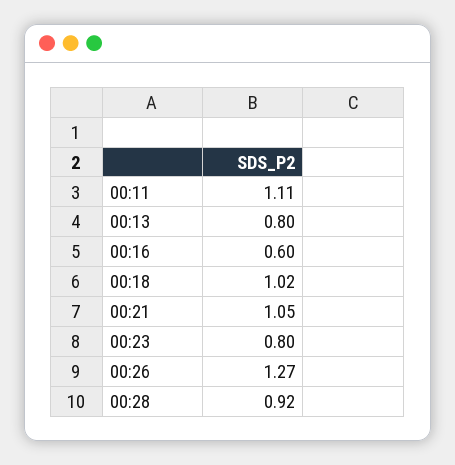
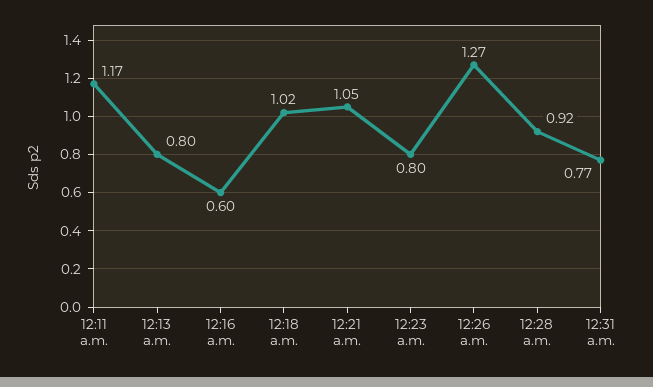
00:11: 1.11 -> 1.17
12:31 a.m.: none -> 0.77

